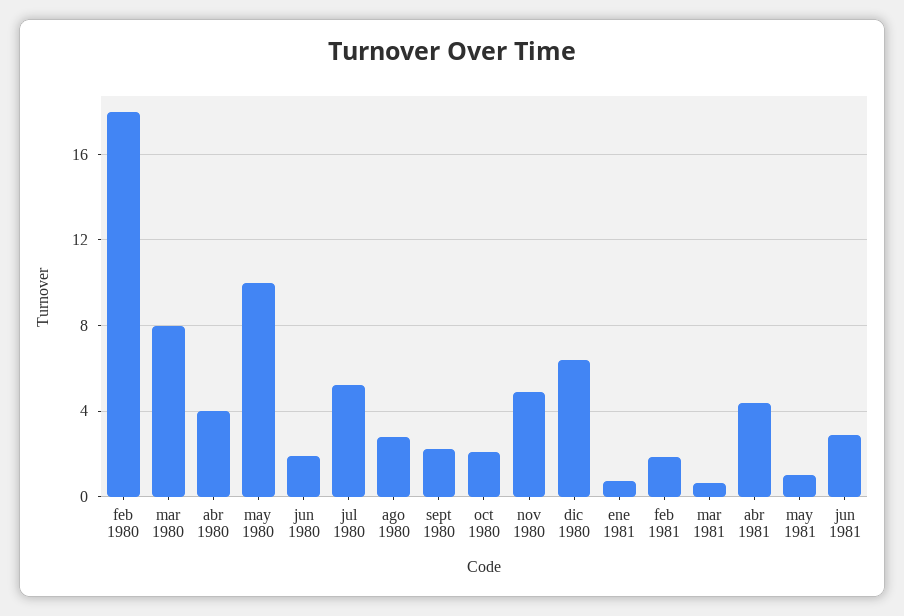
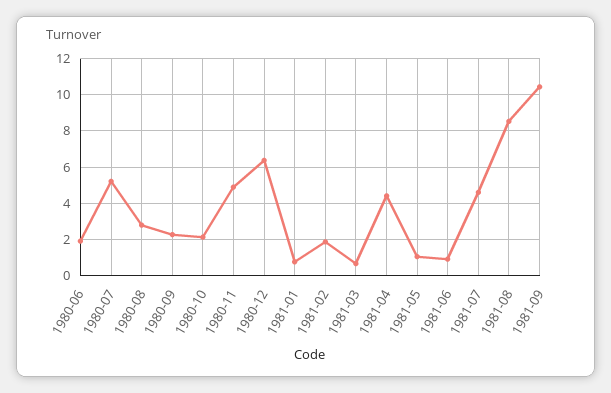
feb 1980: 18 -> none
mar 1980: 8 -> none
abr 1980: 4 -> none
may 1980: 10 -> none
jun 1981: 3 -> 1
1981-07: none -> 4.5
1981-08: none -> 8.5
1981-09: none -> 10.5

